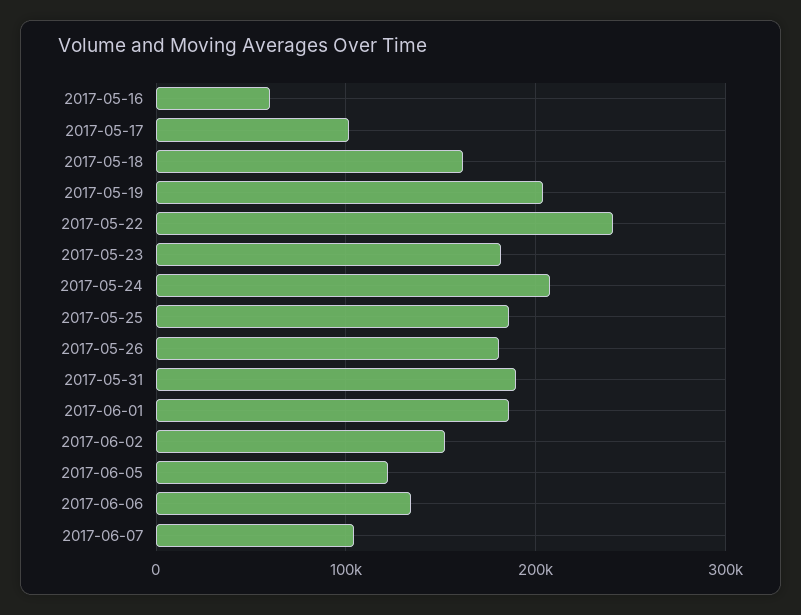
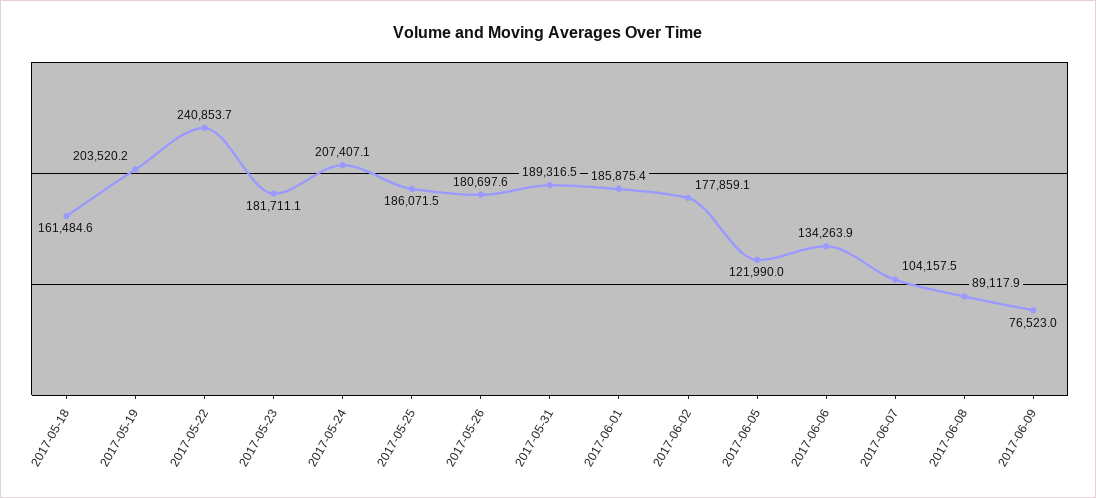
2017-05-16: 60000 -> none
2017-05-17: 100000 -> none
2017-06-02: 150000 -> 177859.1
2017-06-08: none -> 89117.9
2017-06-09: none -> 76523

